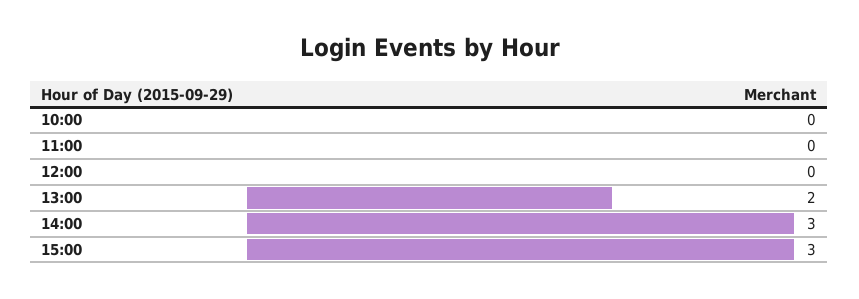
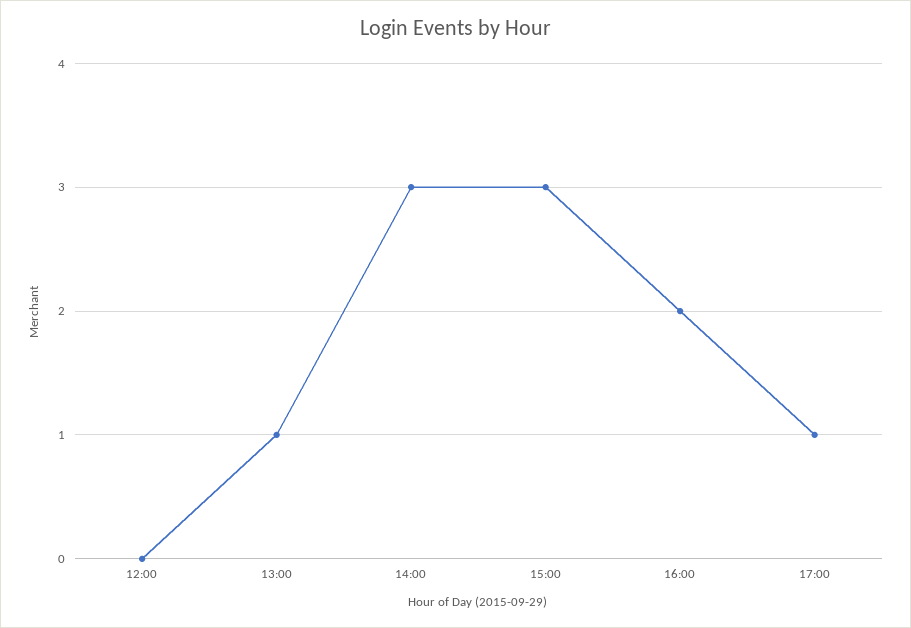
10:00: 0 -> none
11:00: 0 -> none
13:00: 2 -> 1
16:00: none -> 2
17:00: none -> 1

